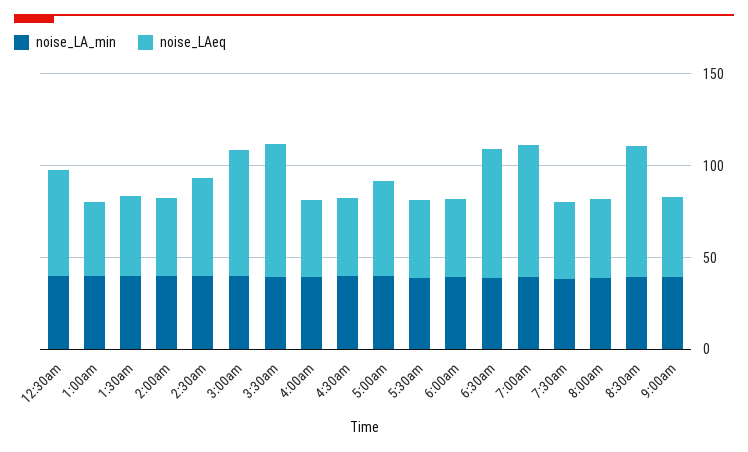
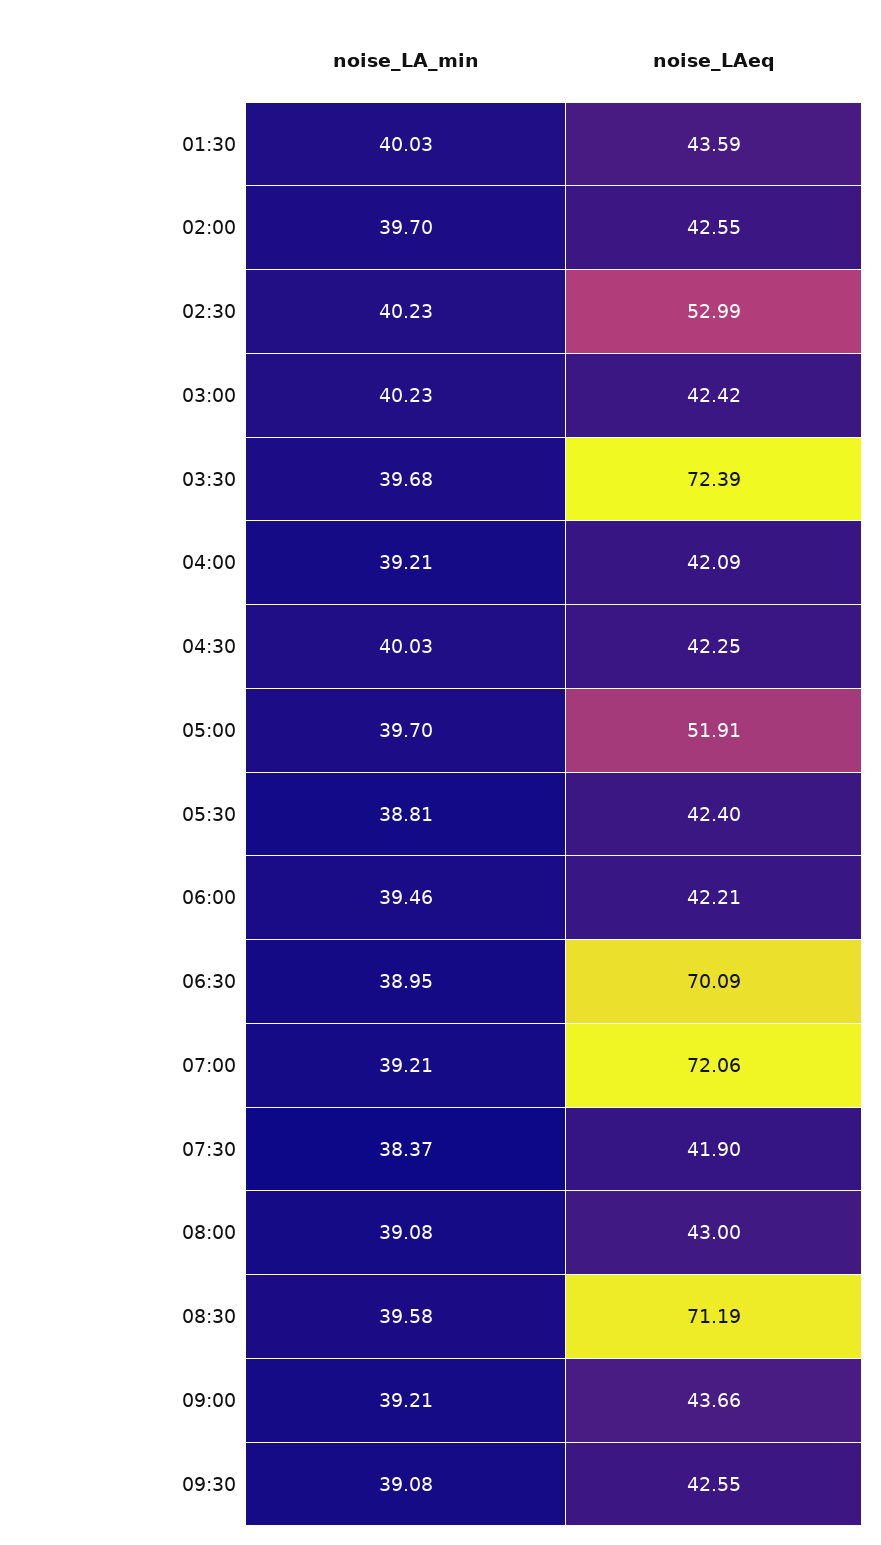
noise_LA_min, 12:30am: 40 -> none
noise_LAeq, 12:30am: 60 -> none
noise_LA_min, 1:00am: 40 -> none
noise_LAeq, 1:00am: 40 -> none
noise_LAeq, 3:00am: 70 -> 42.42
noise_LA_min, 09:30: none -> 39.08
noise_LAeq, 09:30: none -> 42.55

